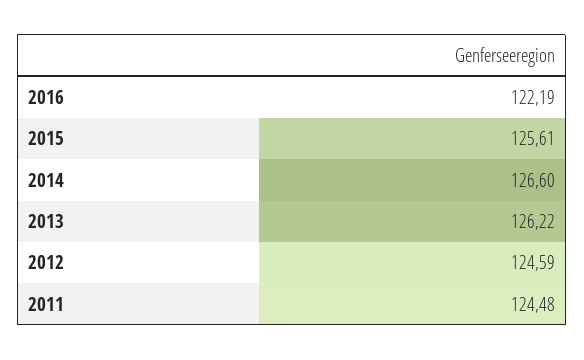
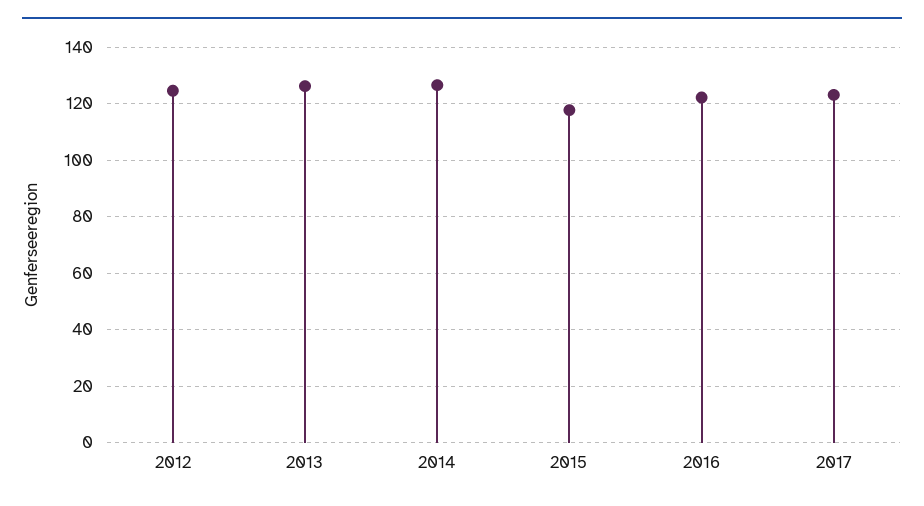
2015: 125.61 -> 117.5
2011: 124.48 -> none
2017: none -> 122.5

